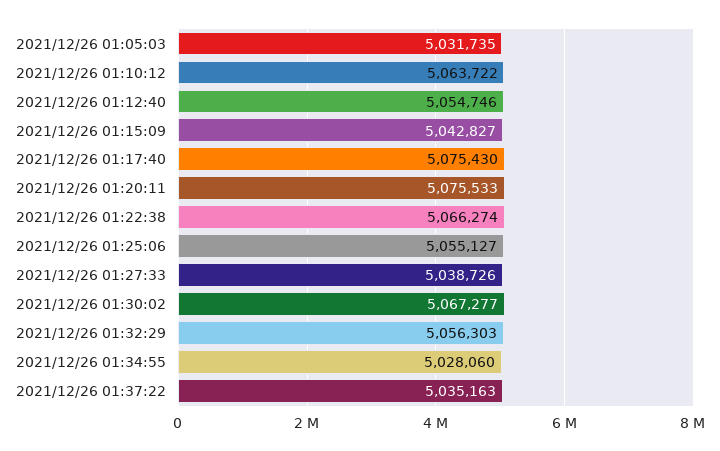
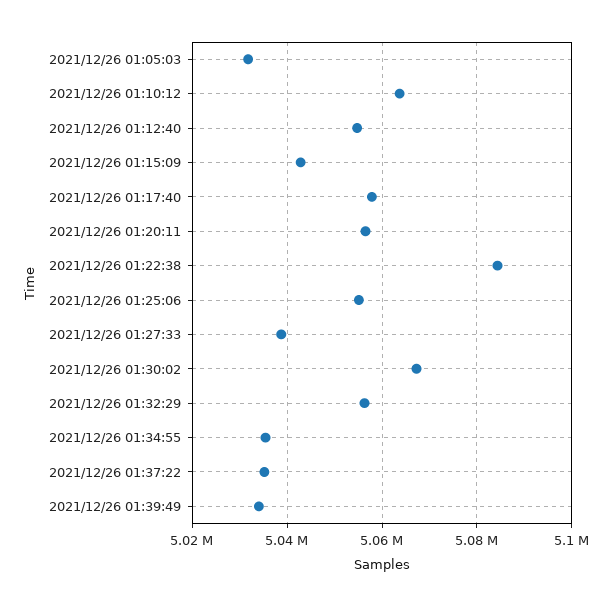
2021/12/26 01:17:40: 5075430 -> 5058000
2021/12/26 01:20:11: 5075533 -> 5056000
2021/12/26 01:22:38: 5066274 -> 5084000
2021/12/26 01:34:55: 5028060 -> 5036000
2021/12/26 01:39:49: none -> 5034000

